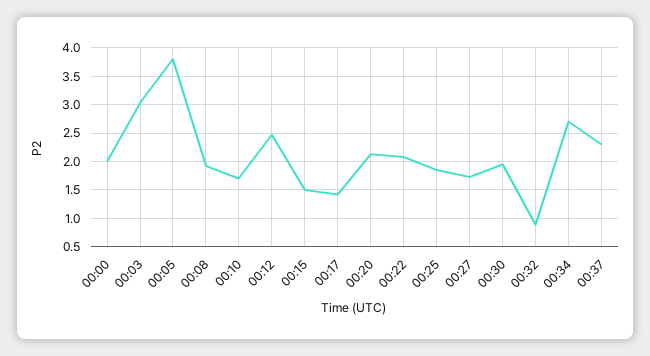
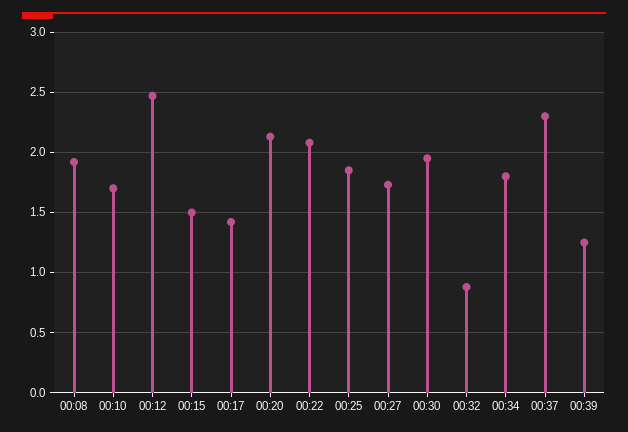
00:00: 2 -> none
00:03: 3 -> none
00:05: 3.75 -> none
00:34: 2.75 -> 1.8
00:39: none -> 1.25

